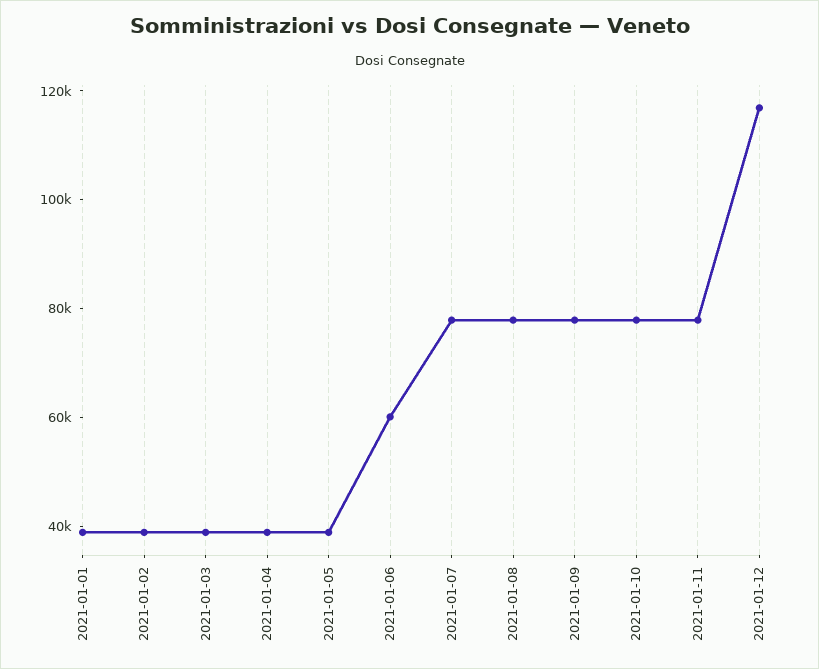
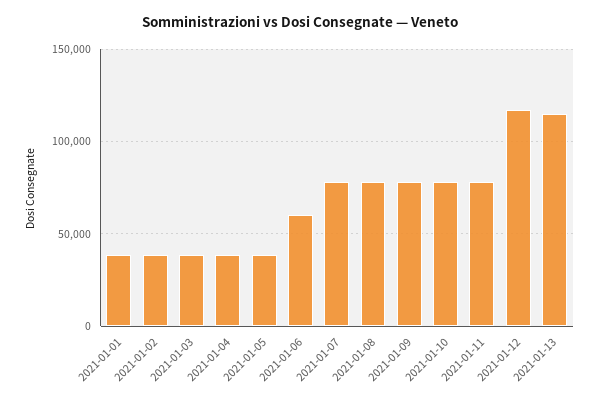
2021-01-13: none -> 115000

